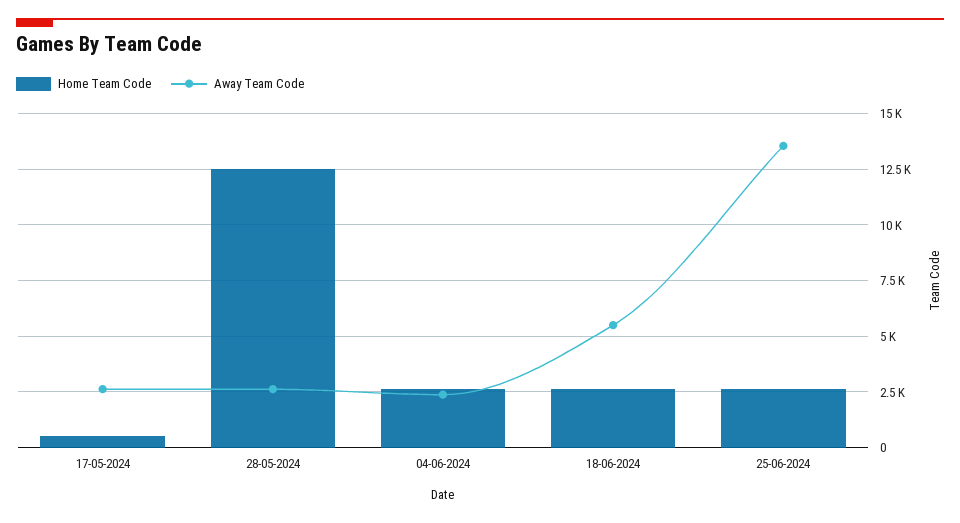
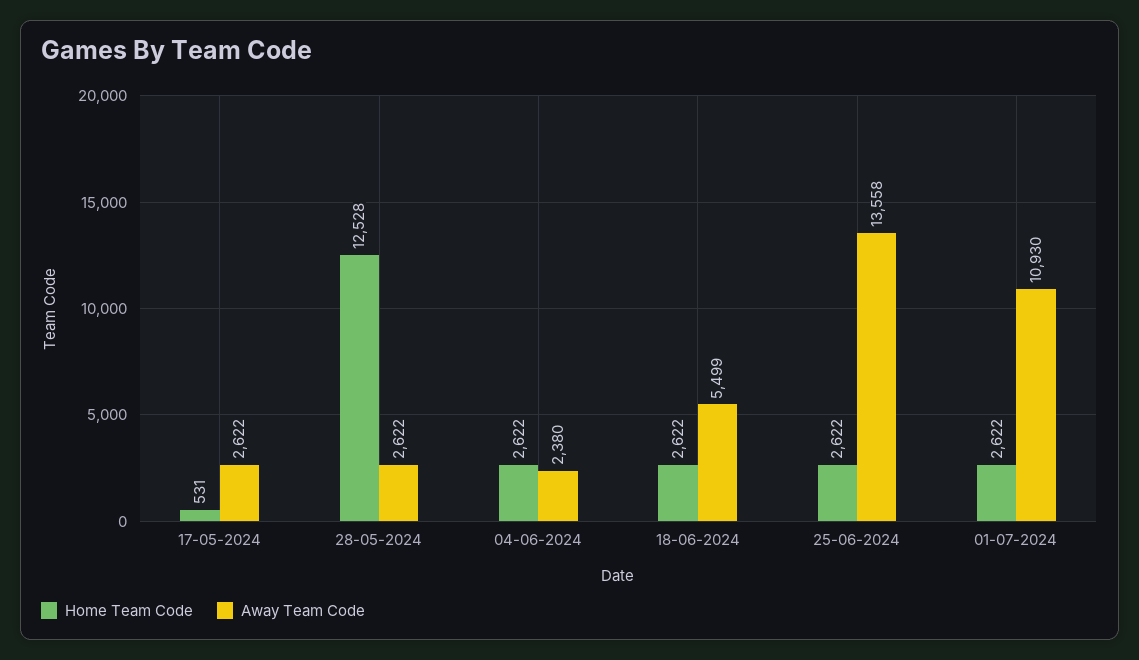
Home Team Code, 01-07-2024: none -> 2622
Away Team Code, 01-07-2024: none -> 10930

